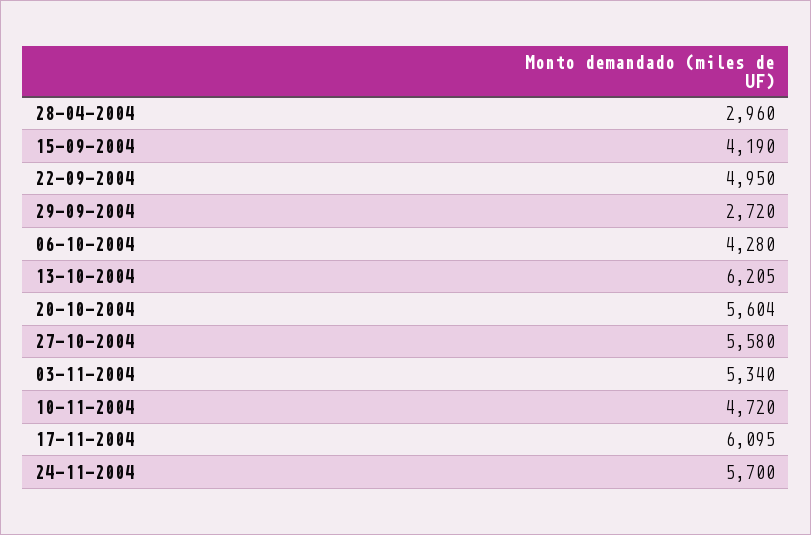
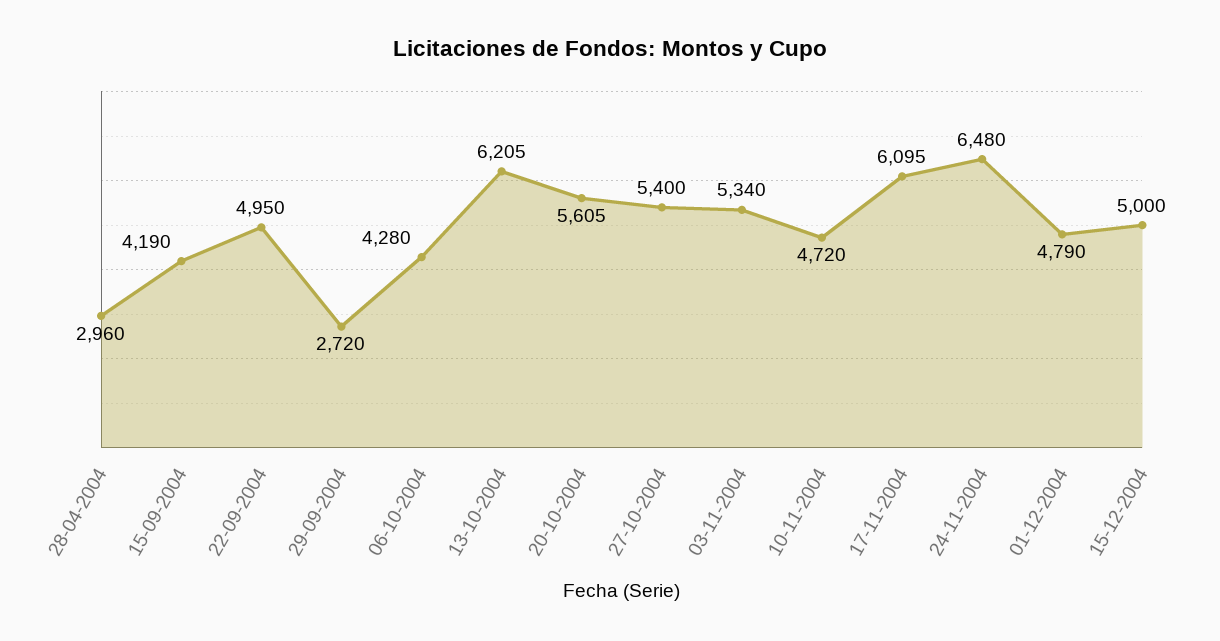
20-10-2004: 5604 -> 5605
27-10-2004: 5580 -> 5400
24-11-2004: 5700 -> 6480
01-12-2004: none -> 4790
15-12-2004: none -> 5000

